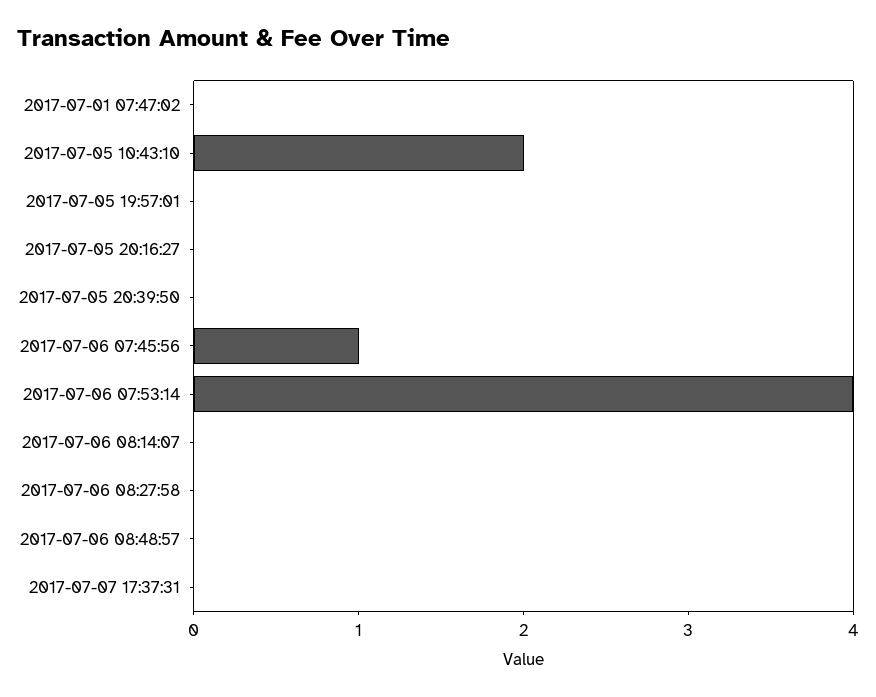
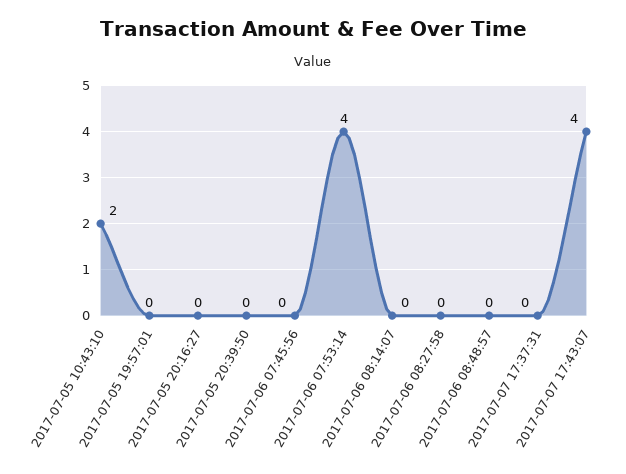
2017-07-01 07:47:02: 0 -> none
2017-07-06 07:45:56: 1 -> 0
2017-07-07 17:43:07: none -> 4

